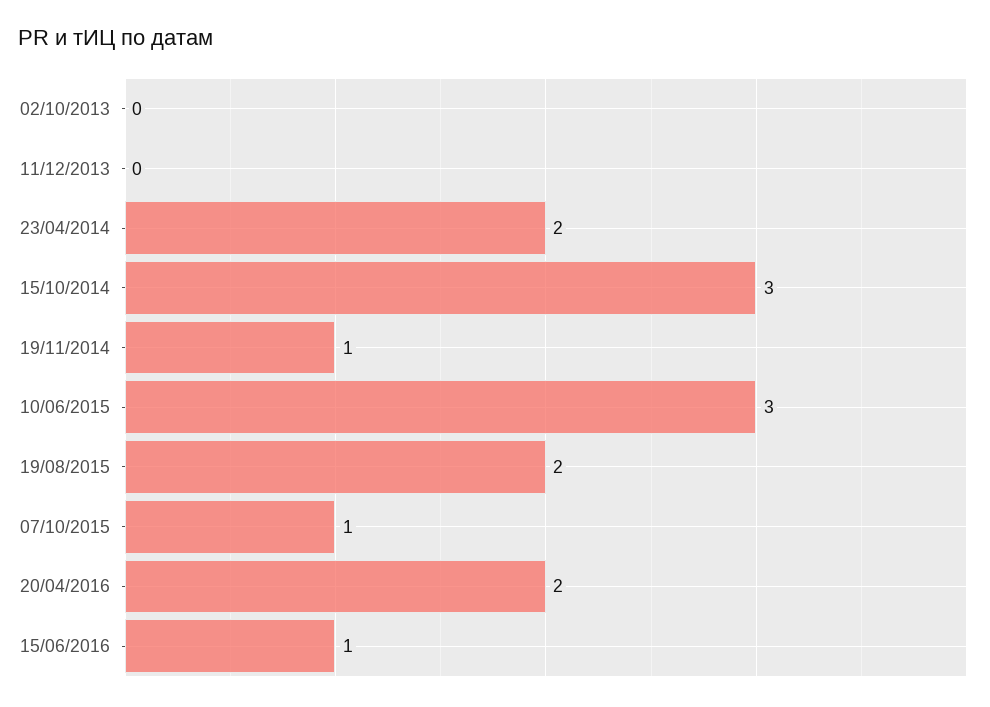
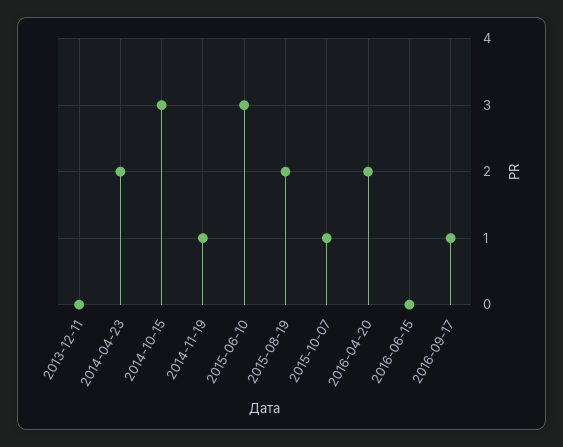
02/10/2013: 0 -> none
15/06/2016: 1 -> 0
2016-09-17: none -> 1

